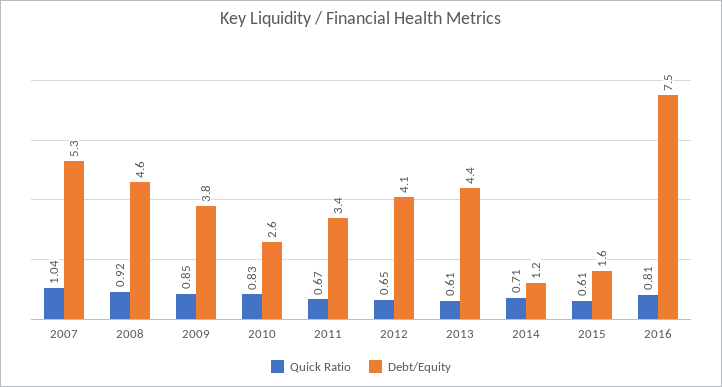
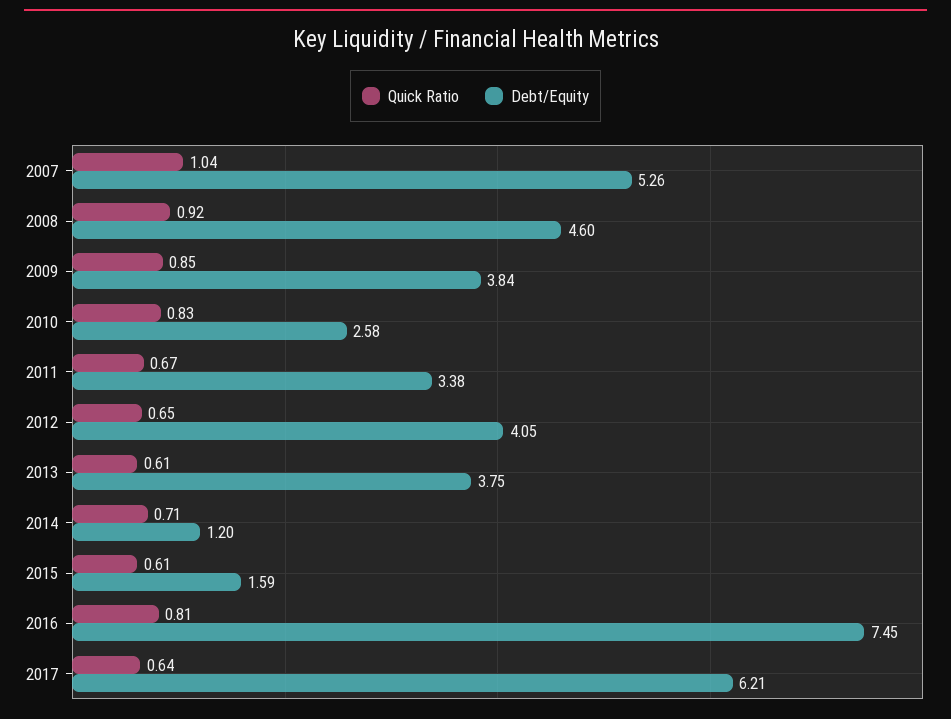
Debt/Equity, 2013: 4.4 -> 3.75
Quick Ratio, 2017: none -> 0.64
Debt/Equity, 2017: none -> 6.21

